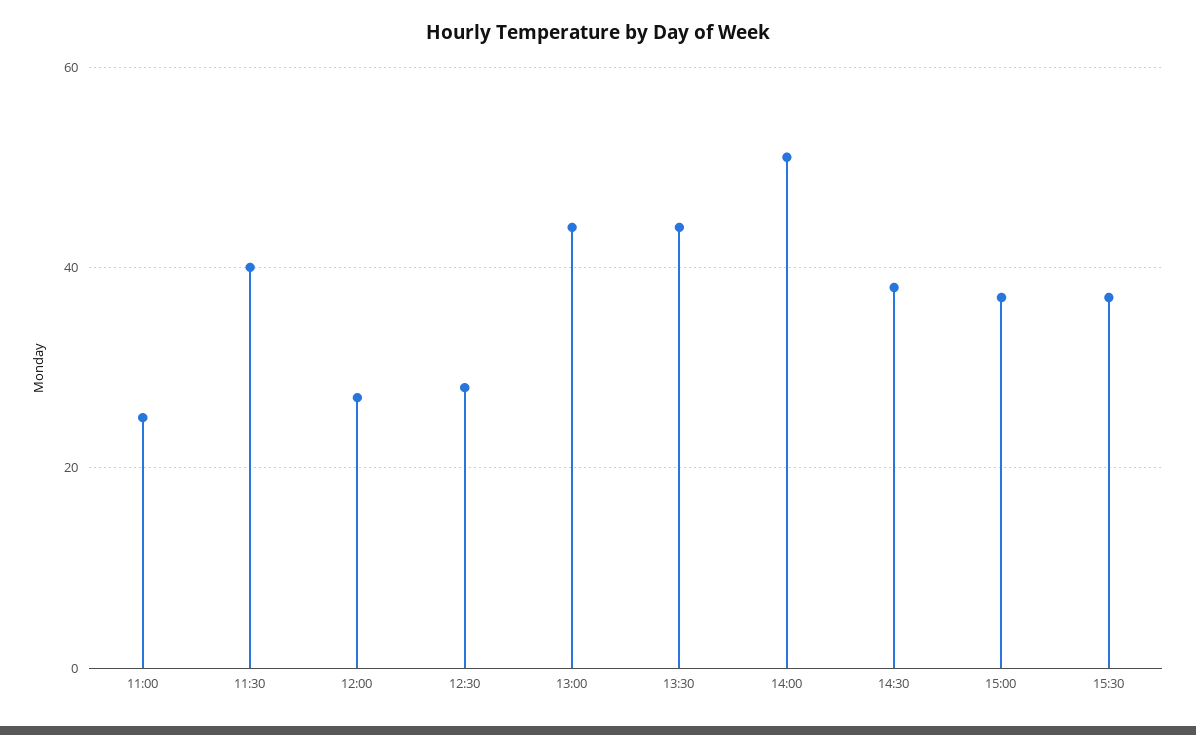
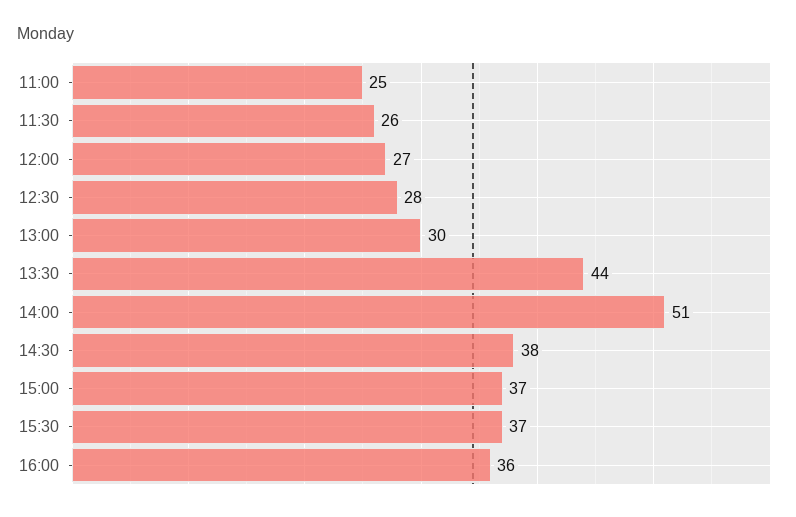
11:30: 40 -> 26
13:00: 45 -> 30
16:00: none -> 36

